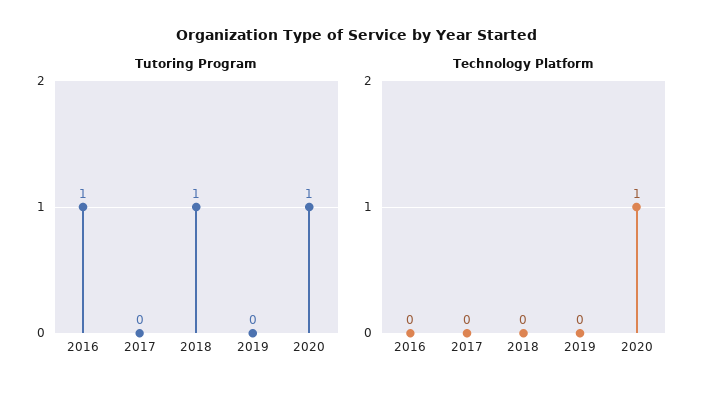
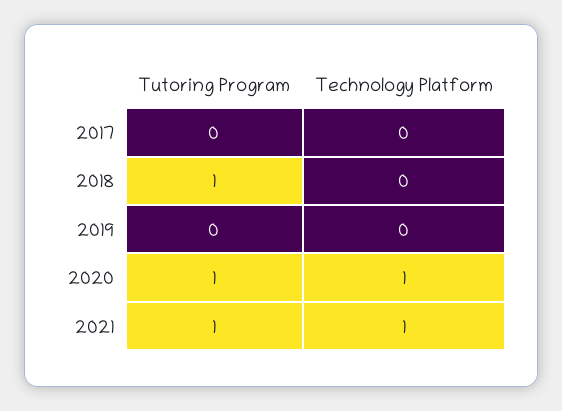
Tutoring Program, 2016: 1 -> none
Technology Platform, 2016: 0 -> none
Tutoring Program, 2021: none -> 1
Technology Platform, 2021: none -> 1

